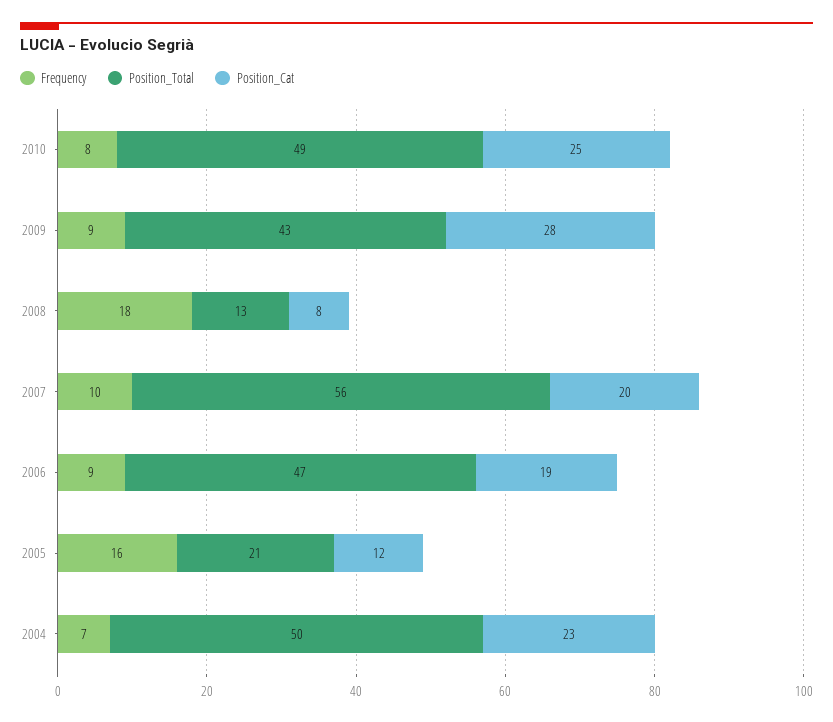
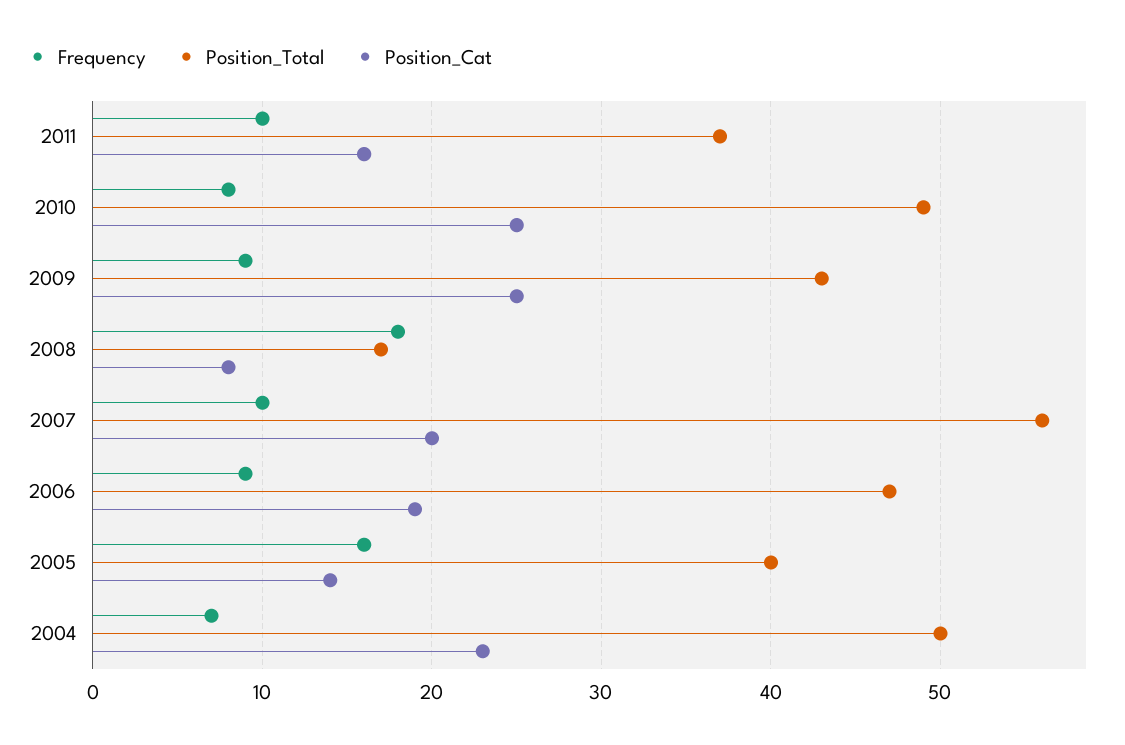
Position_Cat, 2009: 28 -> 25
Position_Total, 2008: 13 -> 17
Position_Total, 2005: 21 -> 40
Position_Cat, 2005: 12 -> 14
Frequency, 2011: none -> 10
Position_Total, 2011: none -> 37
Position_Cat, 2011: none -> 16

